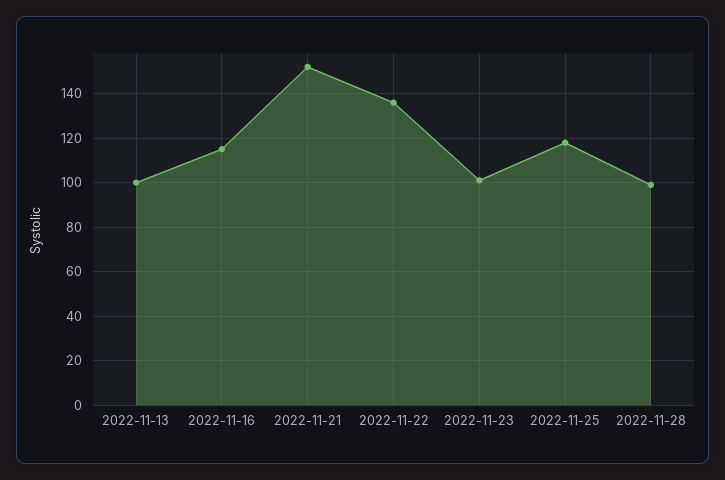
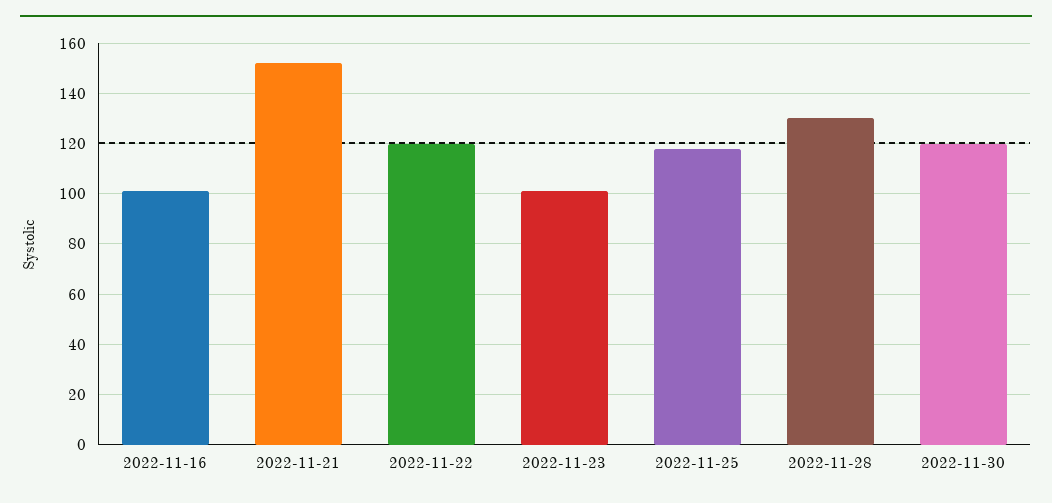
2022-11-13: 100 -> none
2022-11-16: 115 -> 100
2022-11-22: 135 -> 120
2022-11-28: 100 -> 130
2022-11-30: none -> 120

